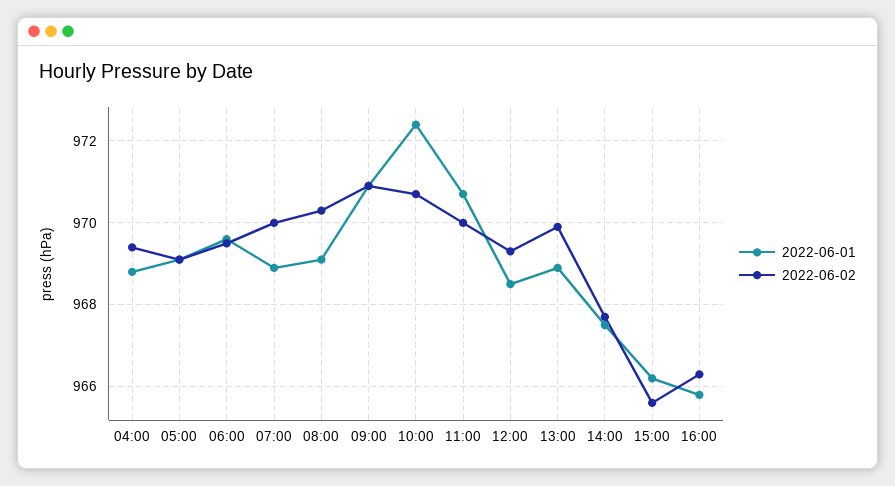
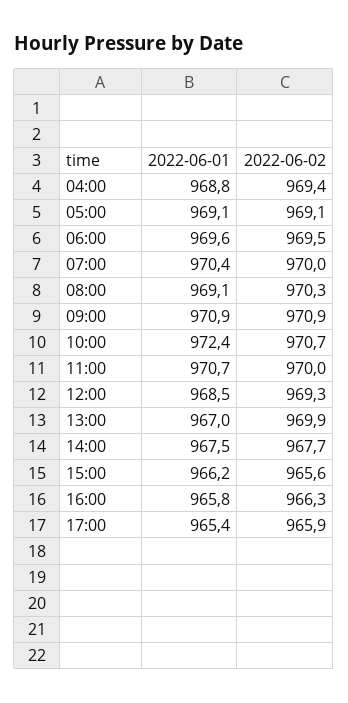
2022-06-01, 07:00: 969 -> 970.4
2022-06-01, 13:00: 969 -> 967
2022-06-01, 17:00: none -> 965.4
2022-06-02, 17:00: none -> 965.9

